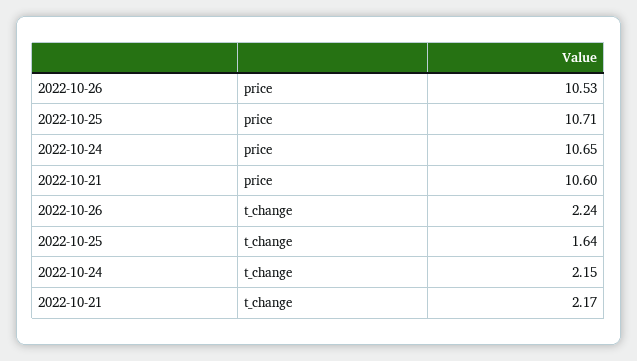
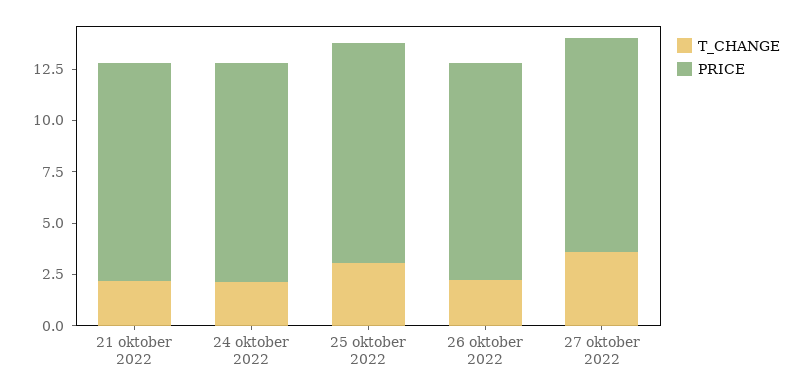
t_change, 2022-10-25: 1.64 -> 3
t_change, 27 oktober 2022: none -> 3.5
price, 27 oktober 2022: none -> 10.5

